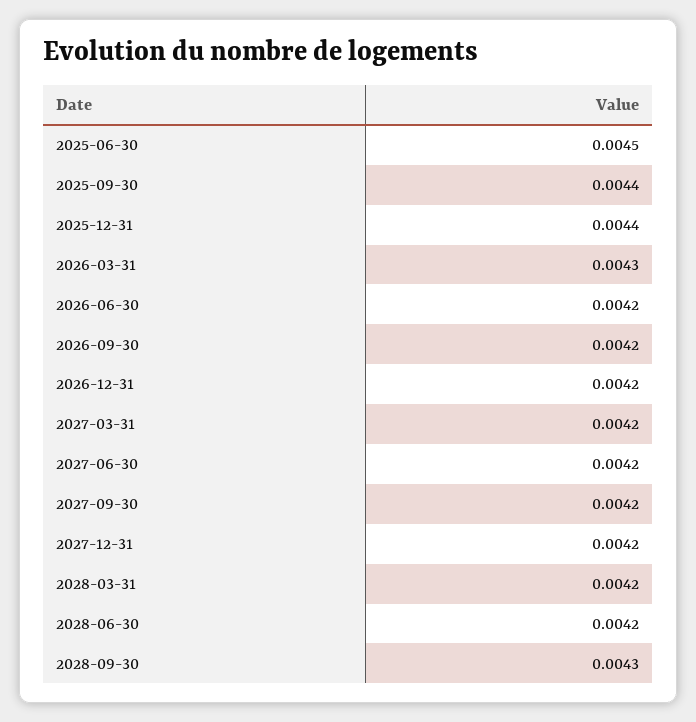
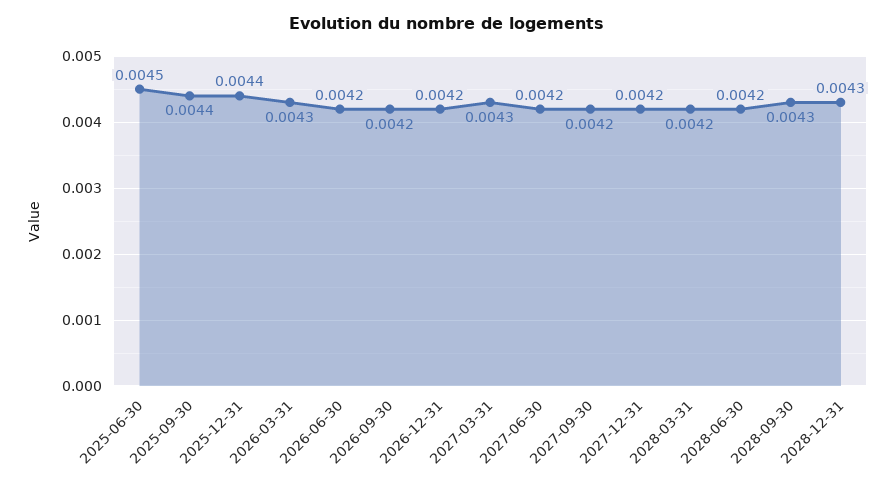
2027-03-31: 0.0042 -> 0.0043
2028-12-31: none -> 0.0043

